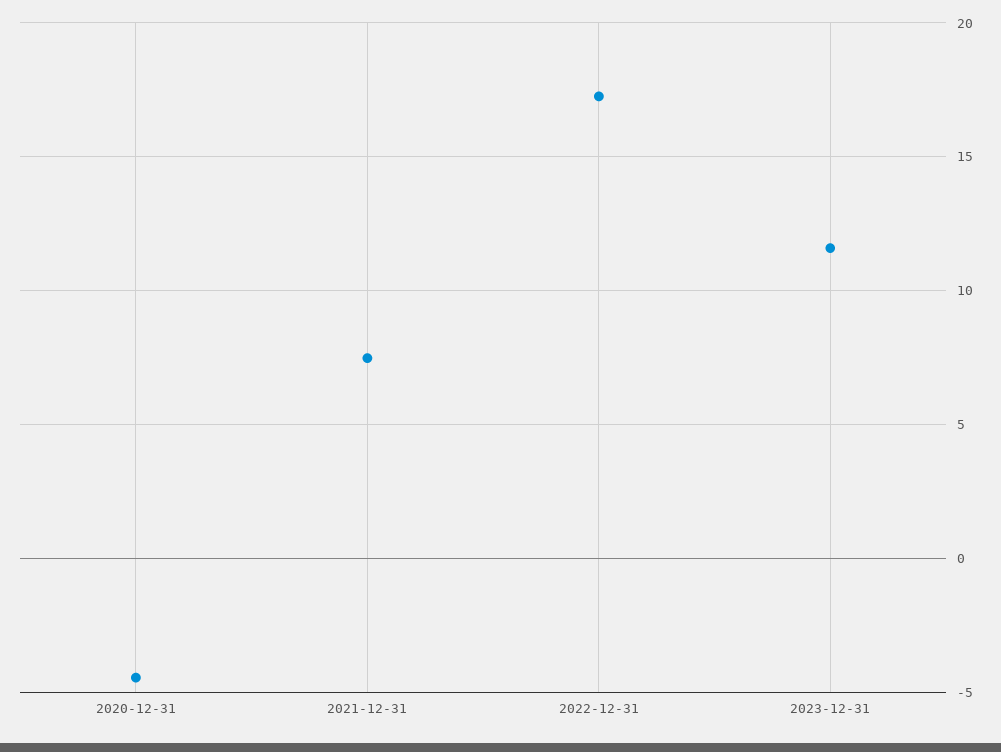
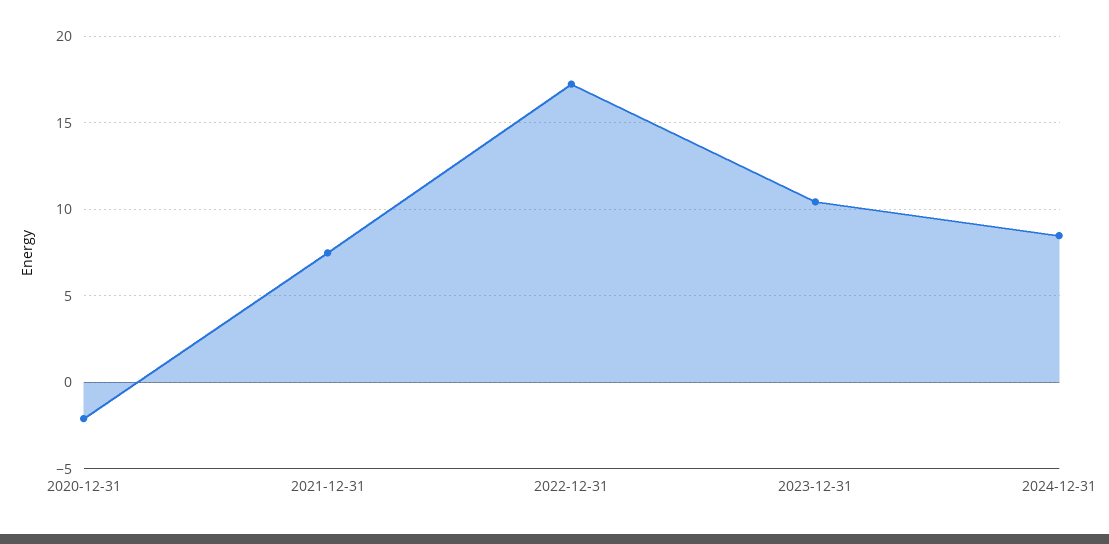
2020-12-31: -4.5 -> -2
2023-12-31: 11.5 -> 10.5
2024-12-31: none -> 8.5

